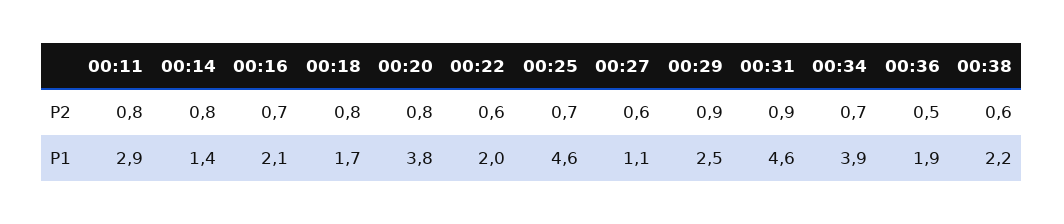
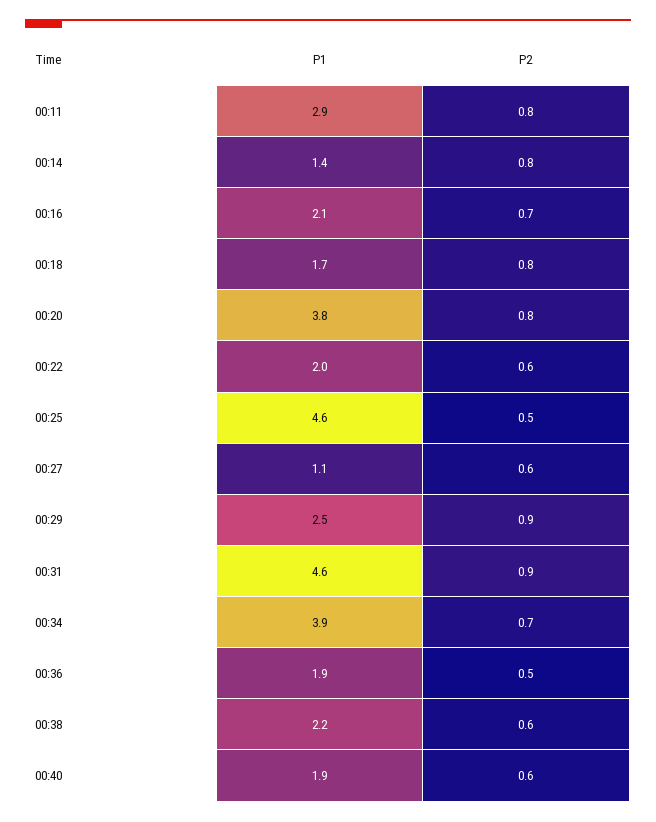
00:25, P2: 0.7 -> 0.5
00:40, P1: none -> 1.9
00:40, P2: none -> 0.6

